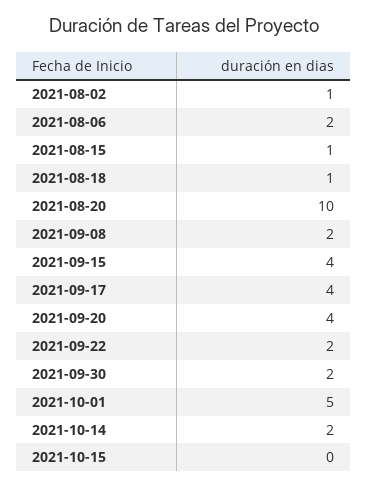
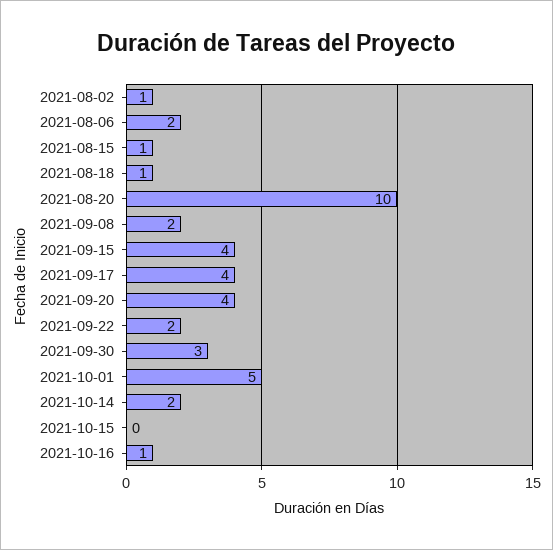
2021-09-30: 2 -> 3
2021-10-16: none -> 1

